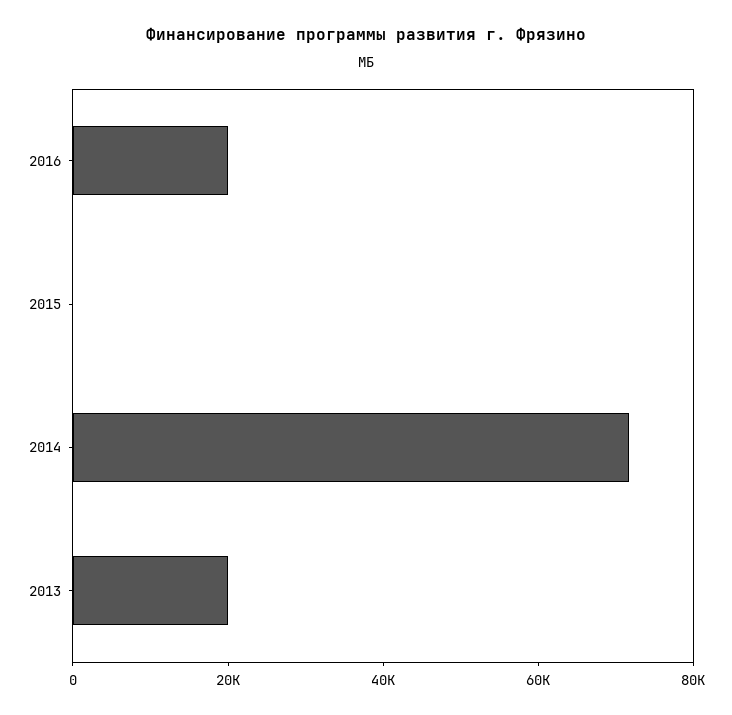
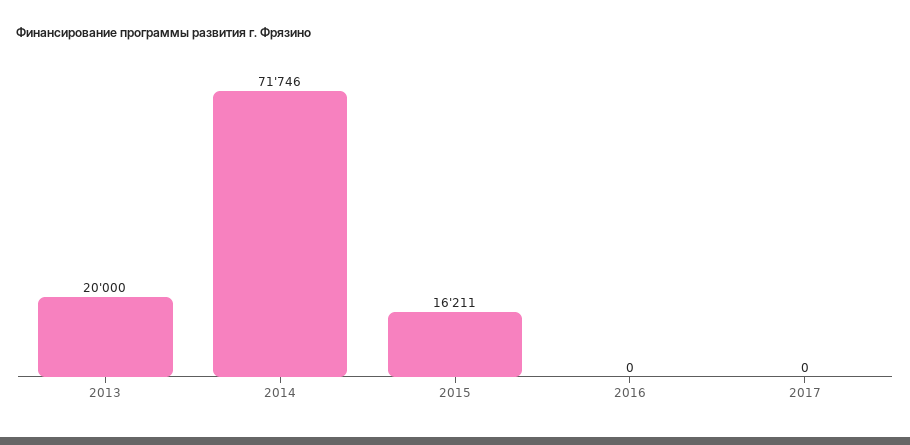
2016: 20000 -> 0
2015: 0 -> 16211
2017: none -> 0

